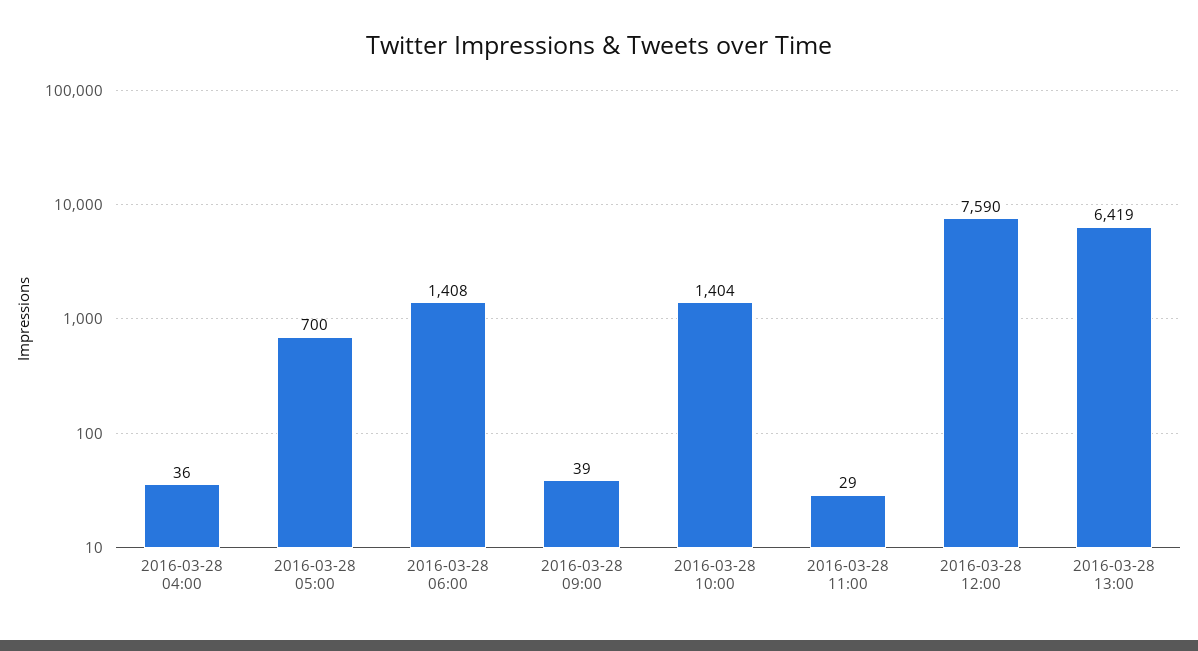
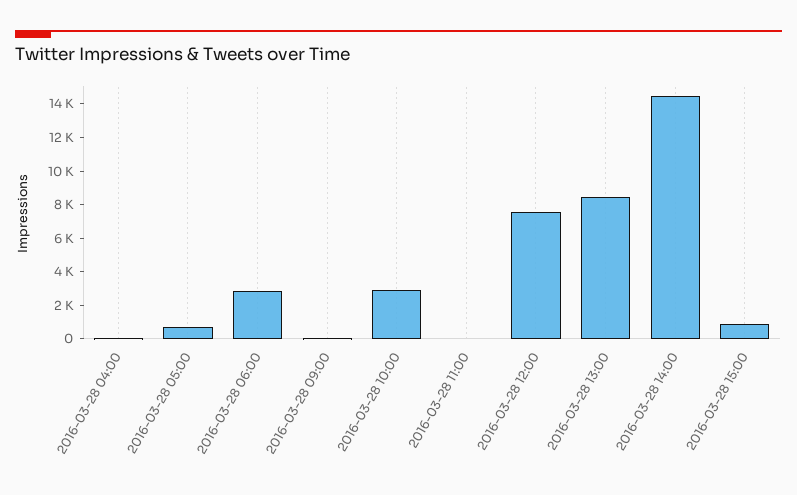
2016-03-28 06:00: 1408 -> 3000
2016-03-28 10:00: 1404 -> 3000
2016-03-28 13:00: 6419 -> 8500
2016-03-28 14:00: none -> 14500
2016-03-28 15:00: none -> 1000

